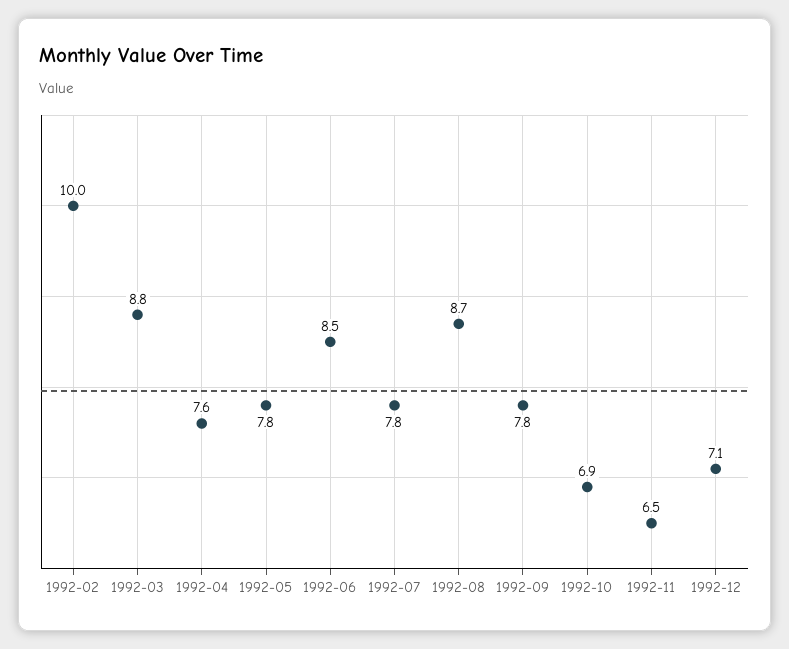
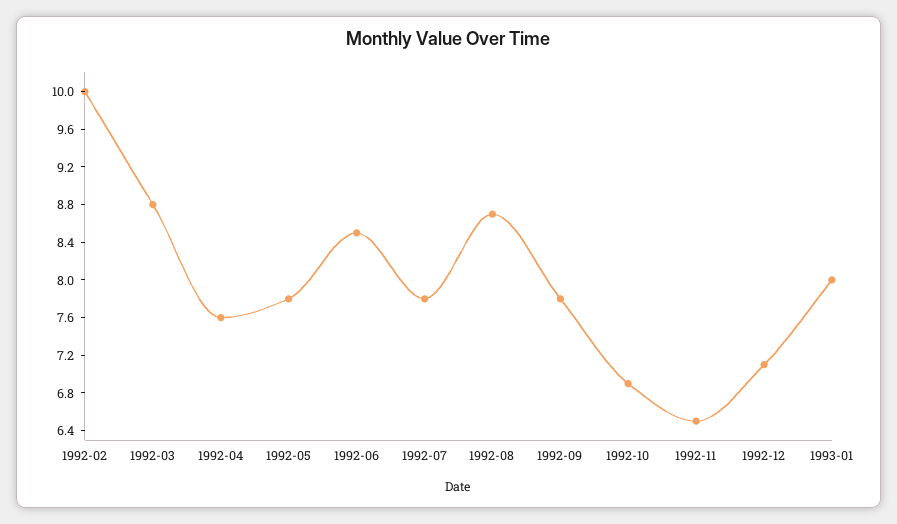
1993-01: none -> 8

